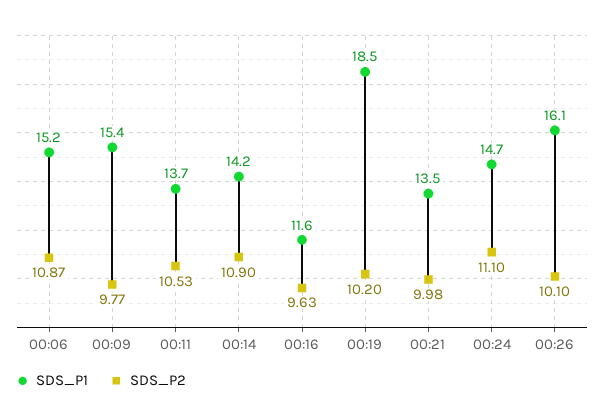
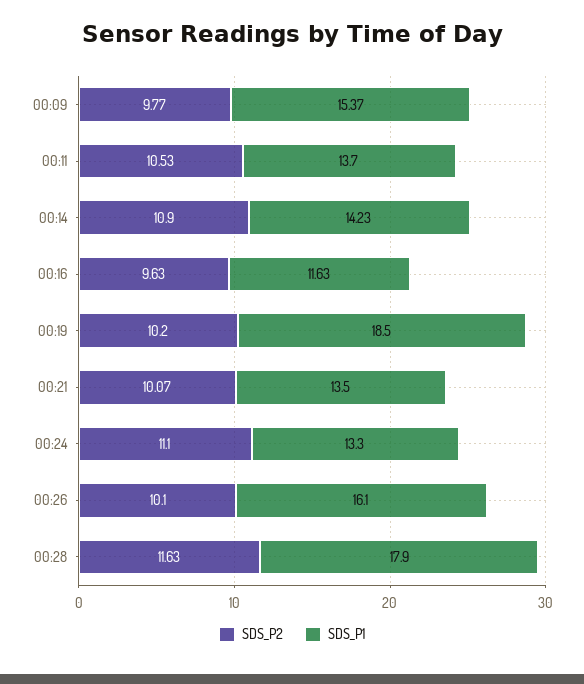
SDS_P1, 00:06: 15.2 -> none
SDS_P2, 00:06: 10.87 -> none
SDS_P2, 00:21: 9.98 -> 10.07
SDS_P1, 00:24: 14.7 -> 13.3
SDS_P2, 00:28: none -> 11.63
SDS_P1, 00:28: none -> 17.9

